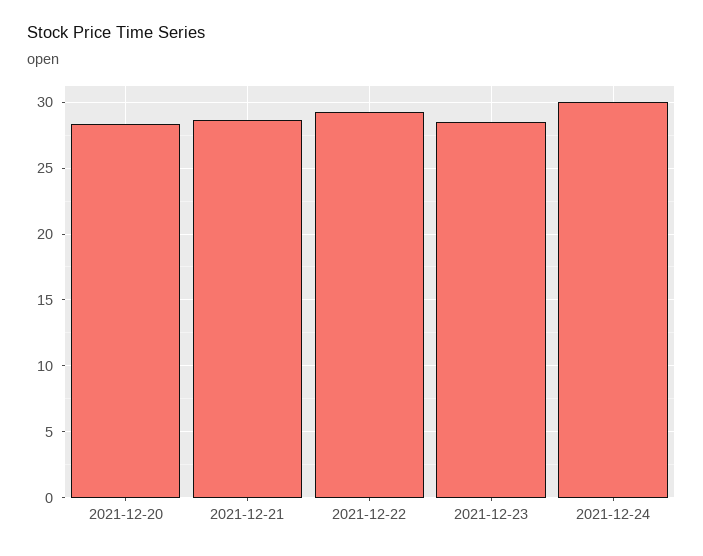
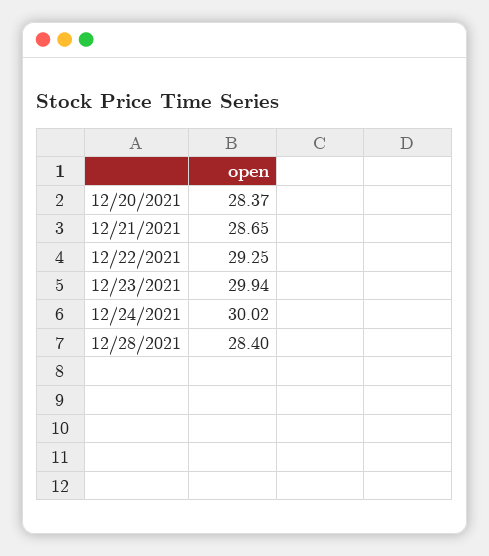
2021-12-23: 28.5 -> 29.94
12/28/2021: none -> 28.4

